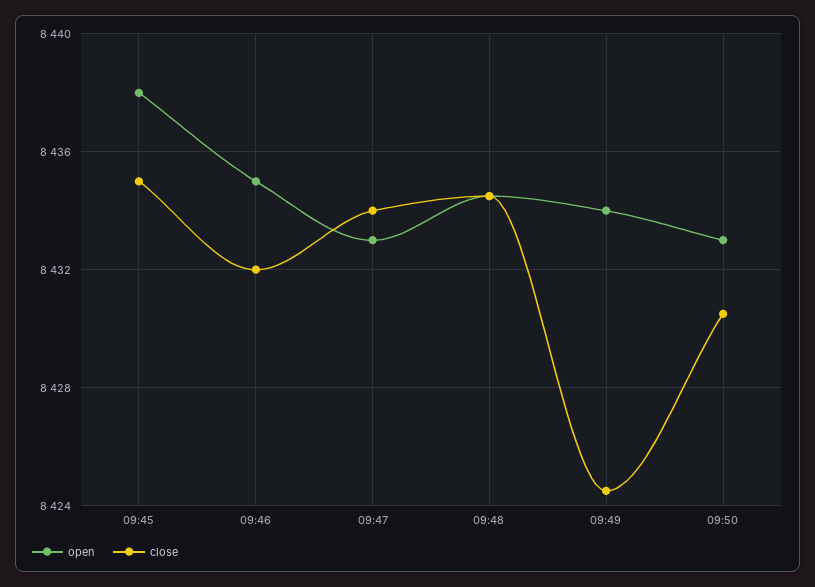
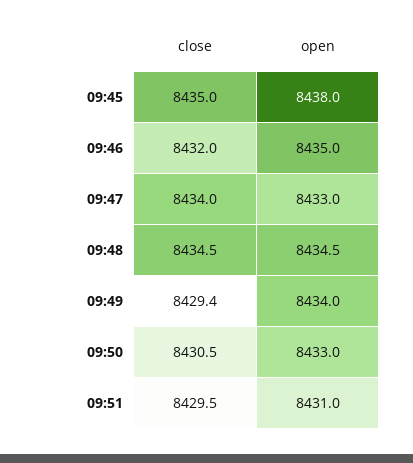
close, 09:49: 8424.5 -> 8429.4
close, 09:51: none -> 8429.5
open, 09:51: none -> 8431

